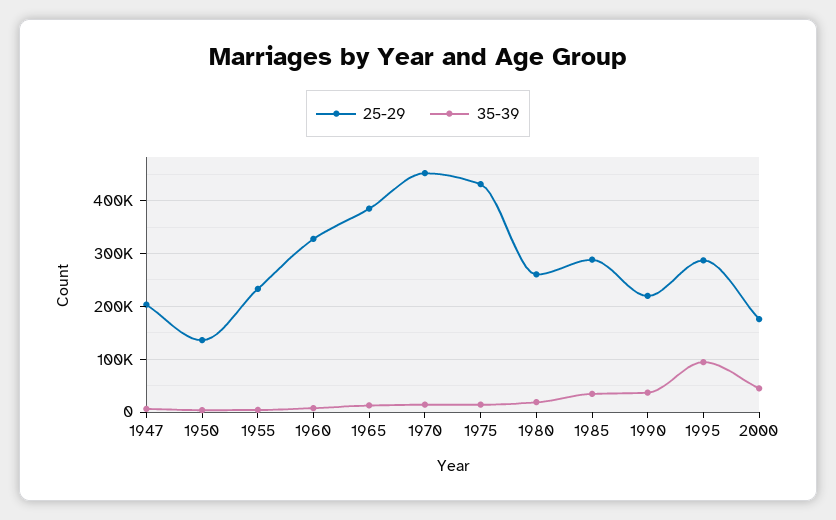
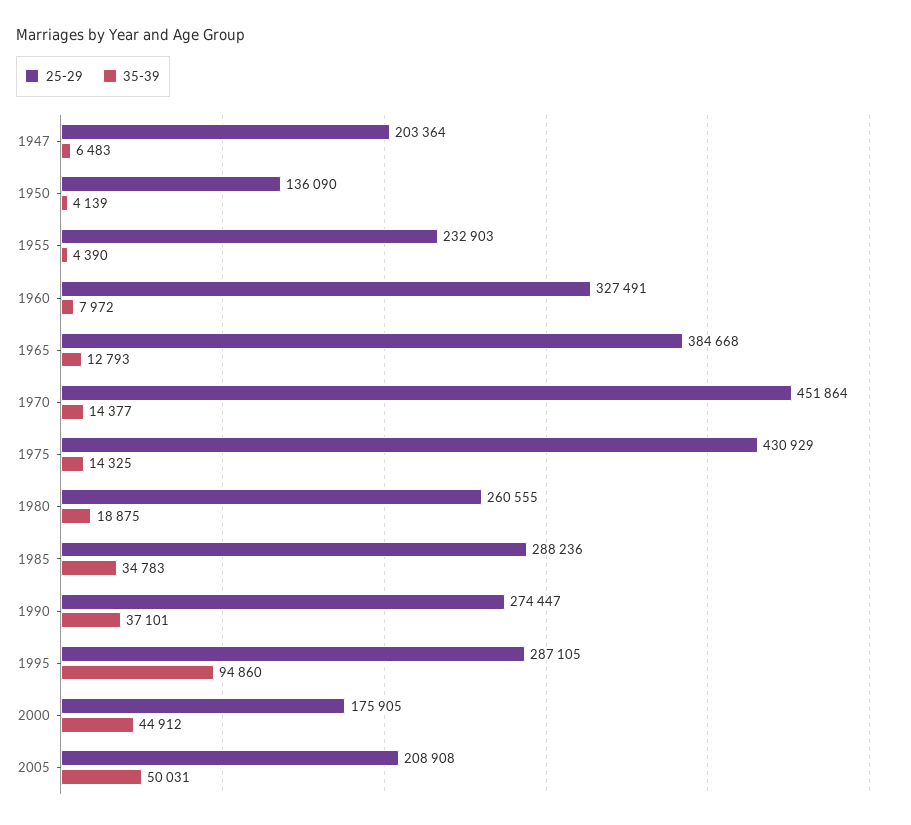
25-29, 1990: 220000 -> 274447
25-29, 2005: none -> 208908
35-39, 2005: none -> 50031

